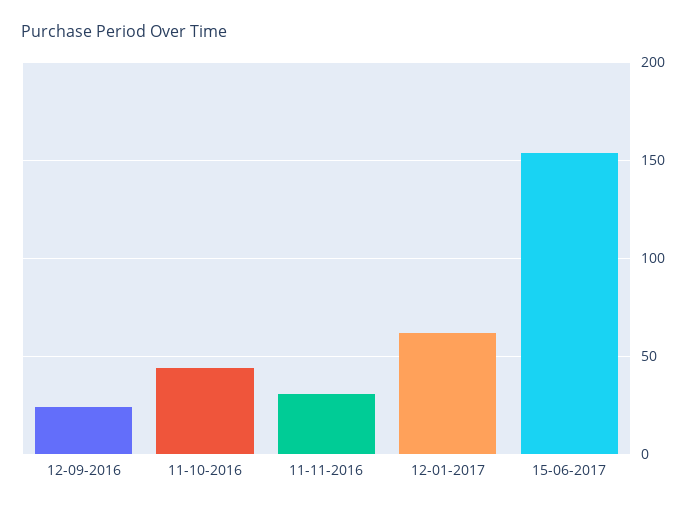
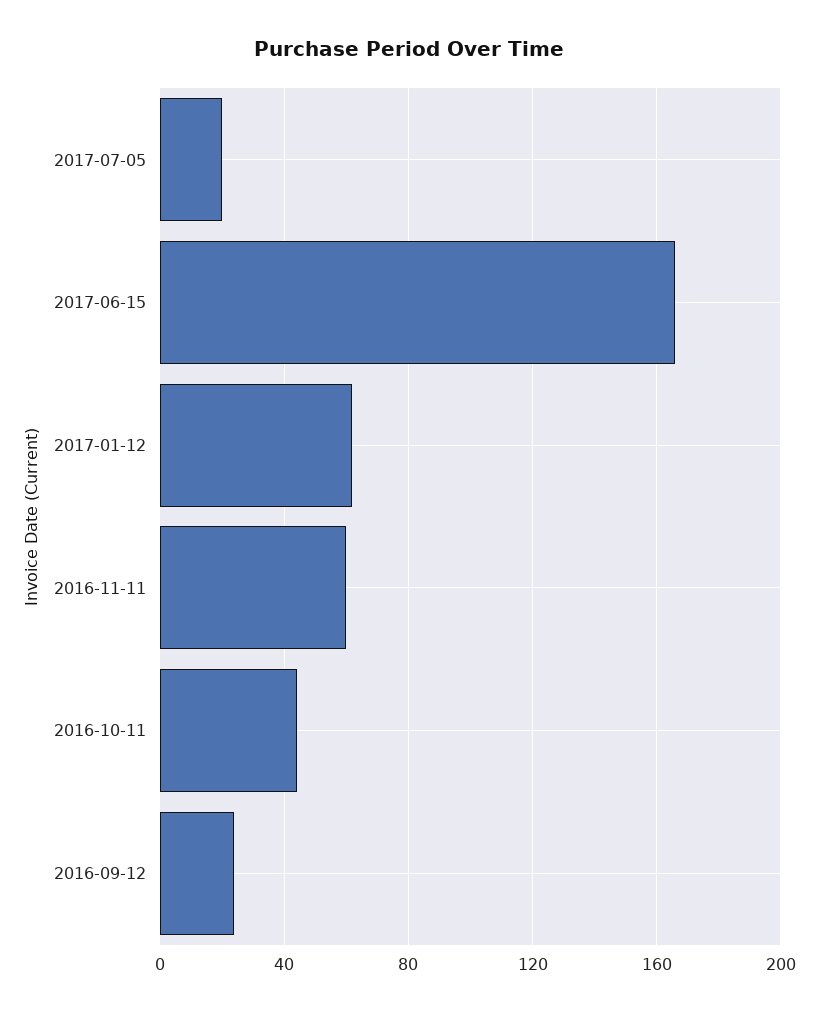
11-11-2016: 30 -> 60
15-06-2017: 155 -> 165
2017-07-05: none -> 20

